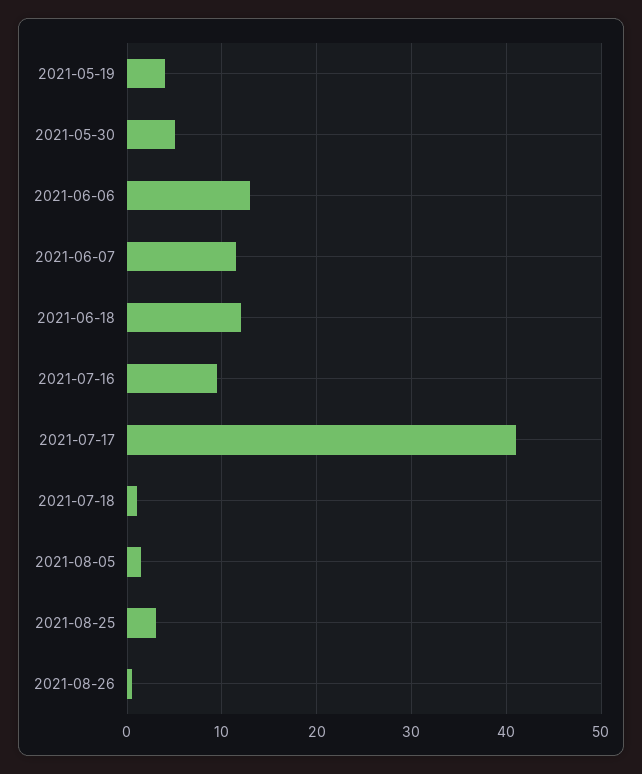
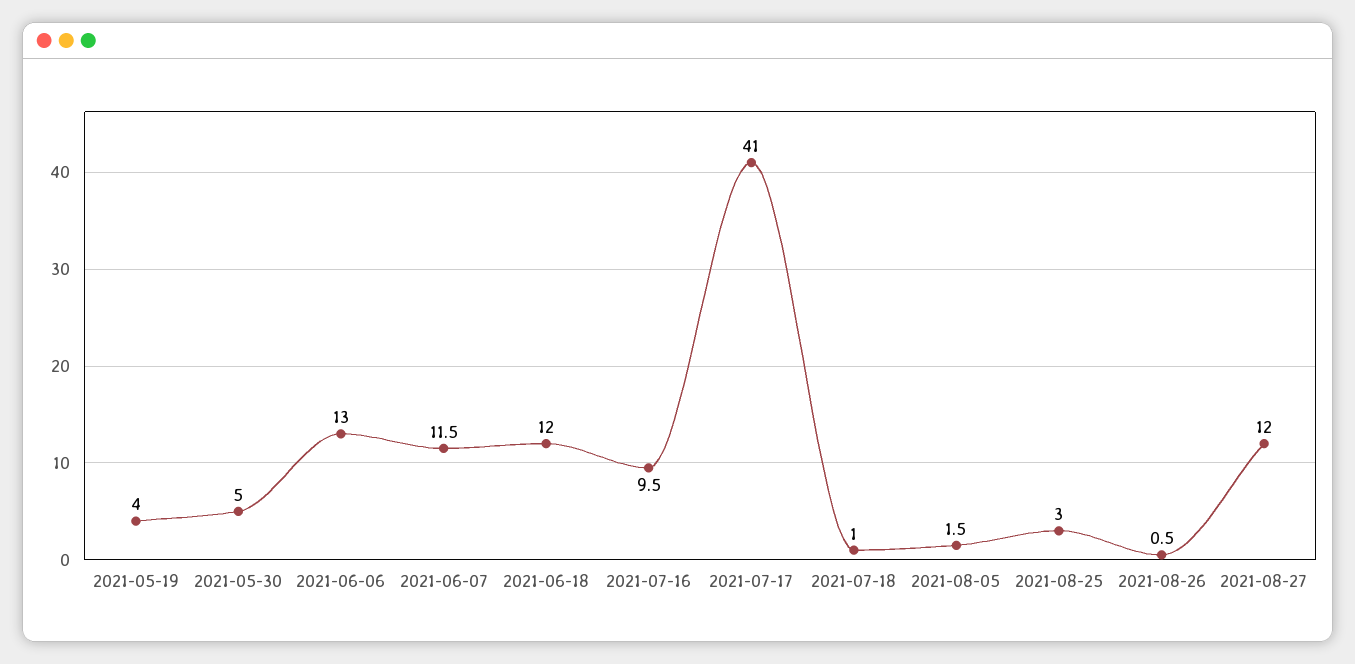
2021-08-27: none -> 12

